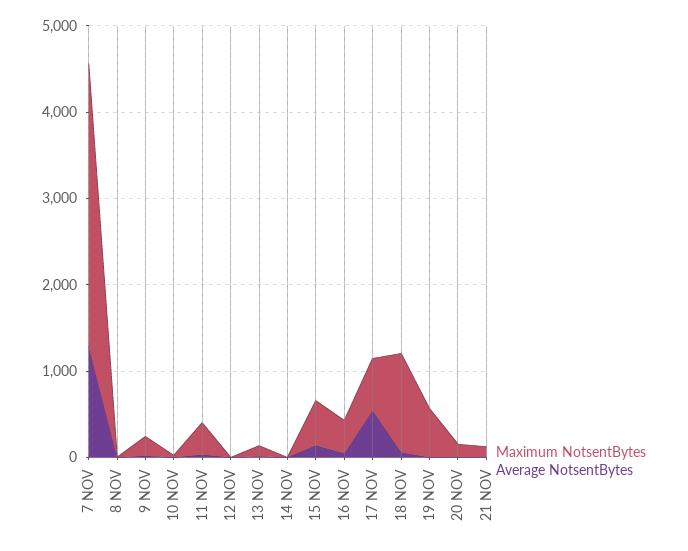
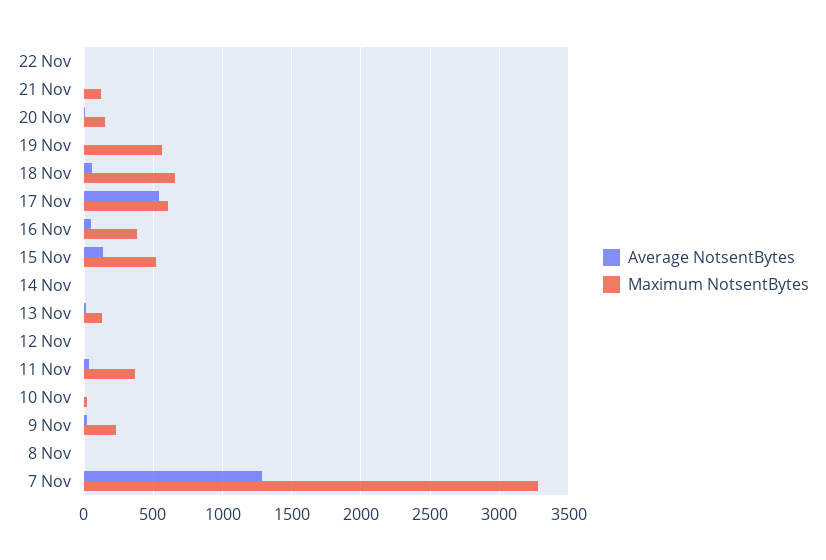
Maximum NotsentBytes, 18 NOV: 1200 -> 650
Average NotsentBytes, 22 Nov: none -> 0
Maximum NotsentBytes, 22 Nov: none -> 0

